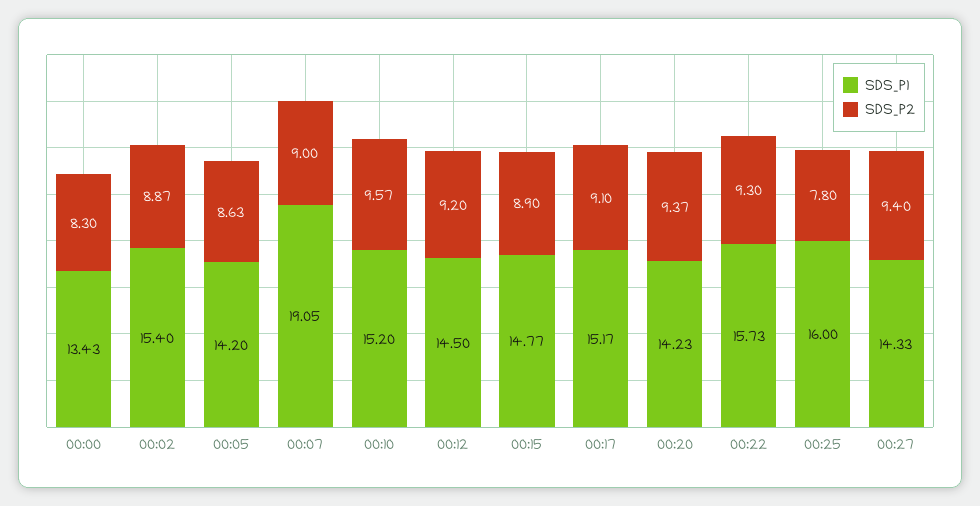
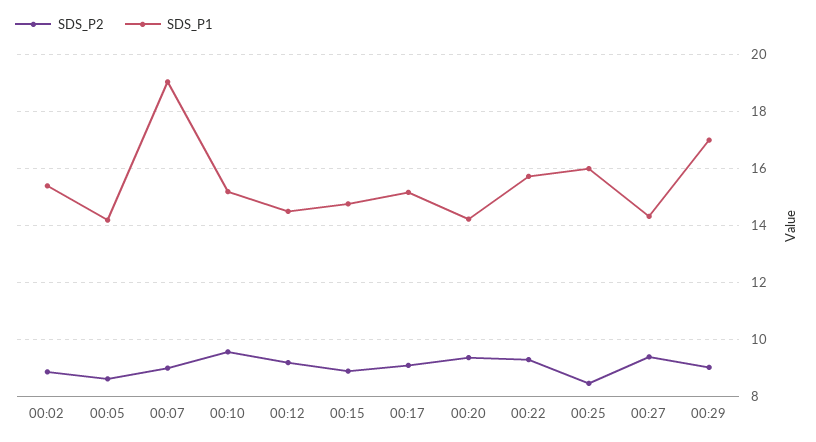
SDS_P1, 00:00: 13.43 -> none
SDS_P2, 00:00: 8.3 -> none
SDS_P2, 00:25: 7.8 -> 8.5
SDS_P2, 00:29: none -> 9
SDS_P1, 00:29: none -> 17

